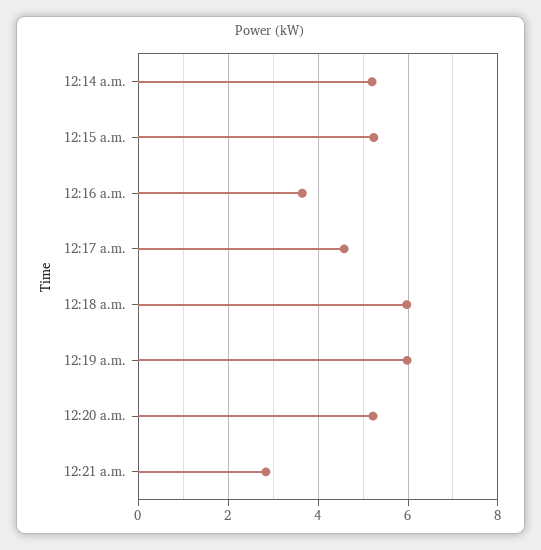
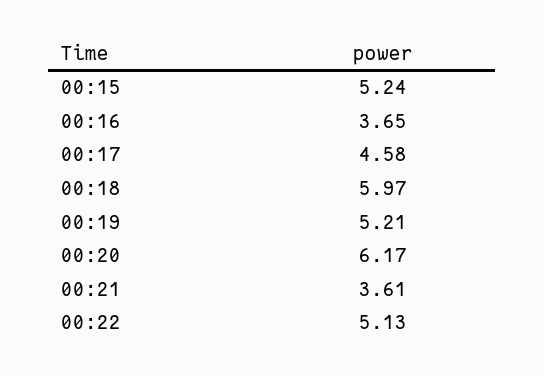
12:14 a.m.: 5.2 -> none
12:19 a.m.: 6 -> 5.21
12:20 a.m.: 5.2 -> 6.17
12:21 a.m.: 2.8 -> 3.61
00:22: none -> 5.13

